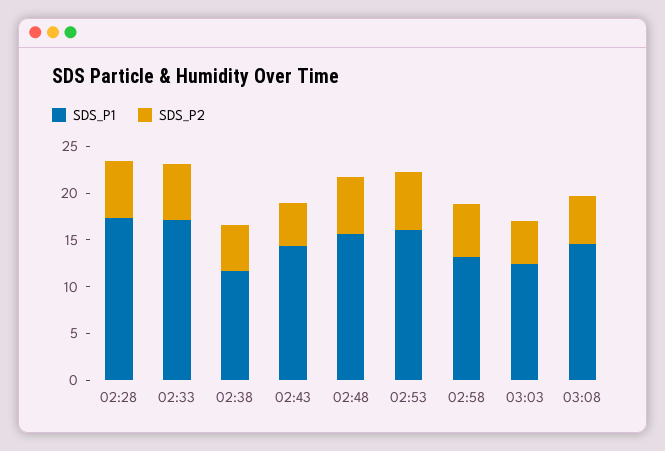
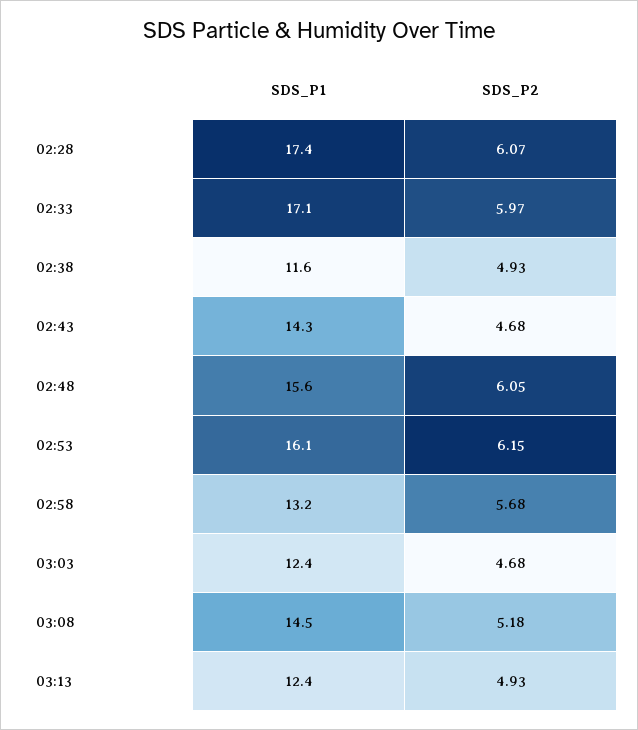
SDS_P1, 03:13: none -> 12.4
SDS_P2, 03:13: none -> 4.93

